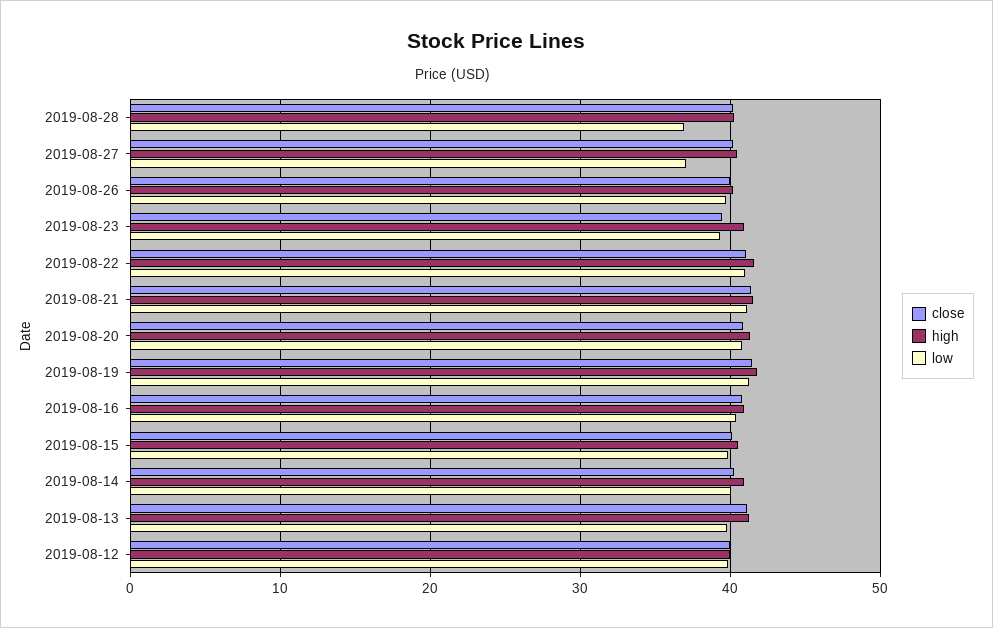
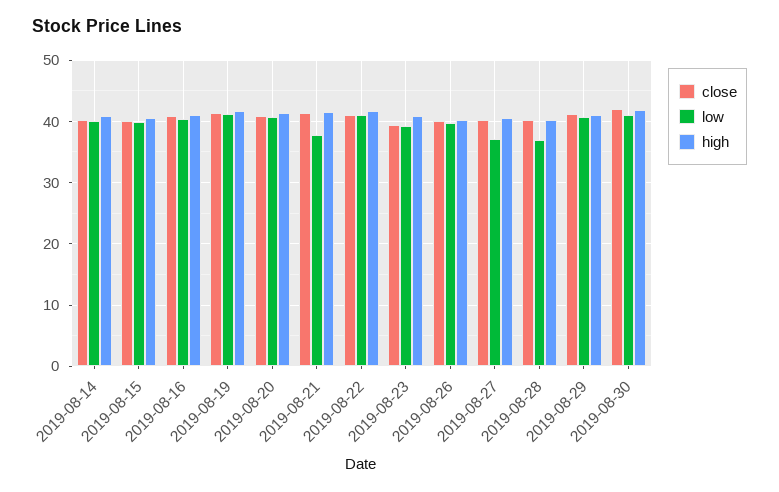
low, 2019-08-21: 41 -> 38
close, 2019-08-13: 41 -> none
high, 2019-08-13: 41 -> none
low, 2019-08-13: 40 -> none
close, 2019-08-12: 40 -> none
high, 2019-08-12: 40 -> none
low, 2019-08-12: 40 -> none
close, 2019-08-29: none -> 41
low, 2019-08-29: none -> 41
high, 2019-08-29: none -> 41
close, 2019-08-30: none -> 42
low, 2019-08-30: none -> 41
high, 2019-08-30: none -> 42

